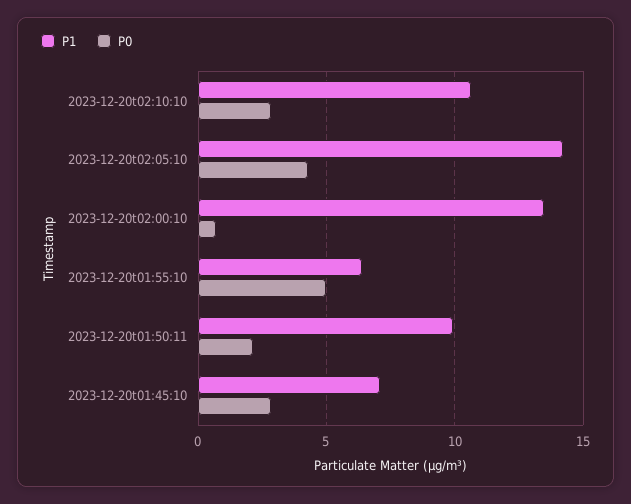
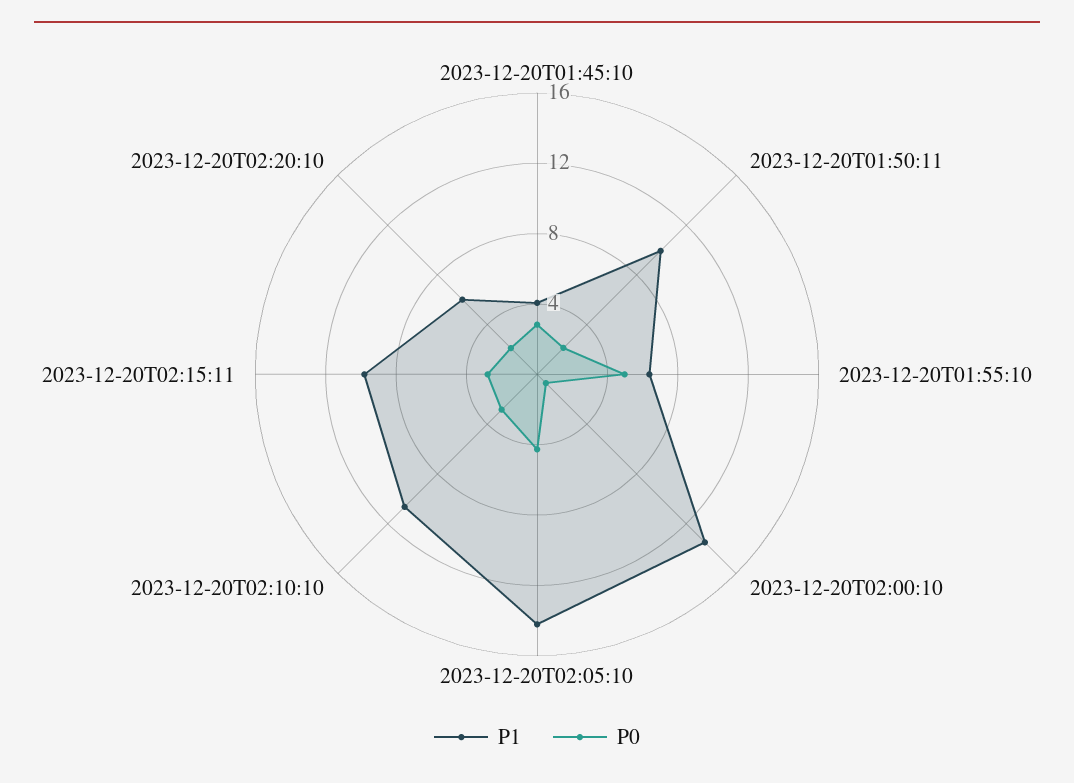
P1, 2023-12-20t01:45:10: 7 -> 4
P1, 2023-12-20T02:15:11: none -> 10
P0, 2023-12-20T02:15:11: none -> 3
P1, 2023-12-20T02:20:10: none -> 6
P0, 2023-12-20T02:20:10: none -> 2

